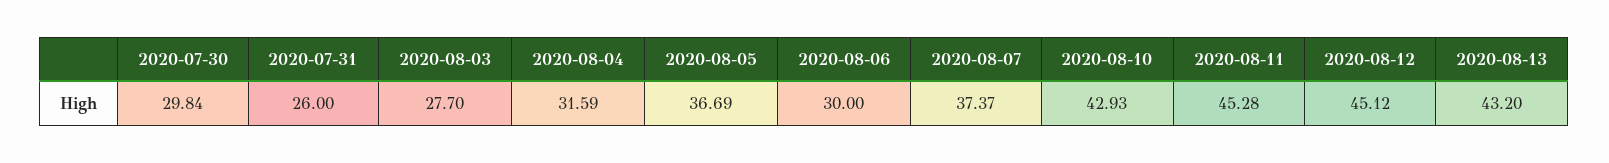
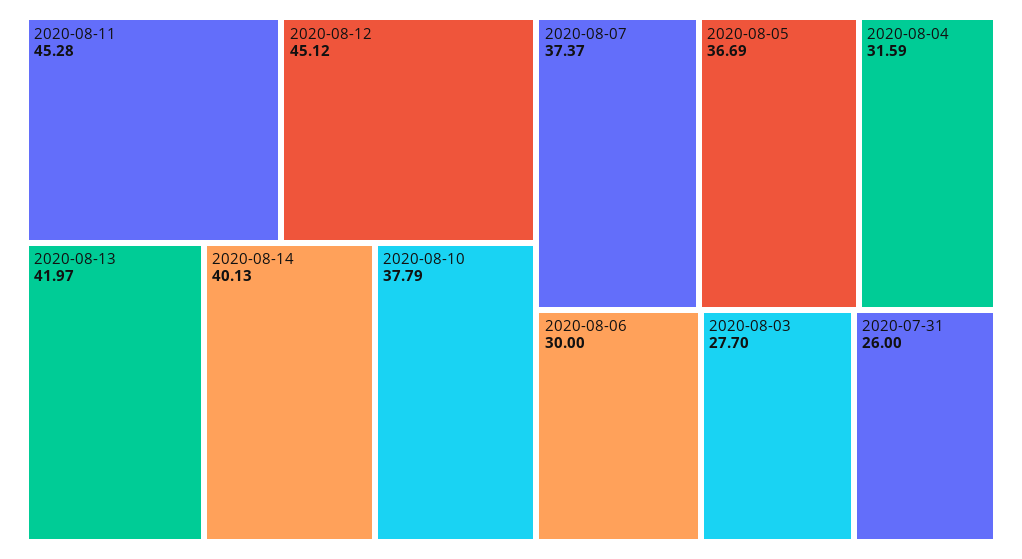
2020-07-30: 29.84 -> none
2020-08-10: 42.93 -> 37.79
2020-08-13: 43.2 -> 41.97
2020-08-14: none -> 40.13

